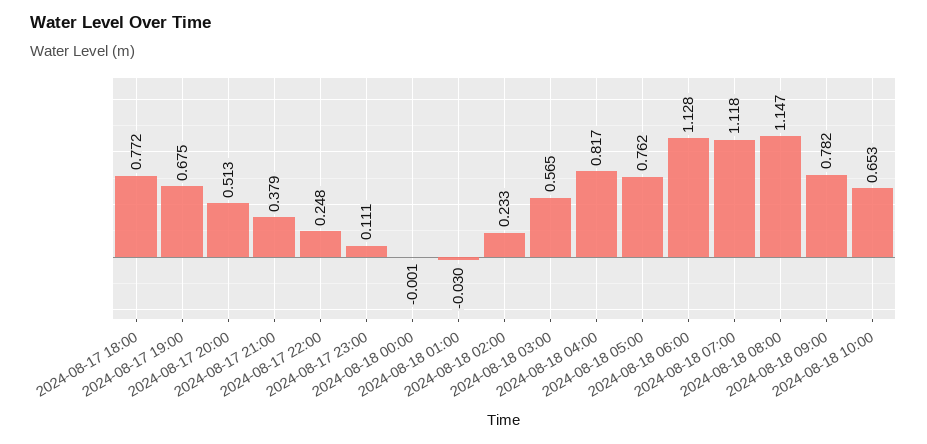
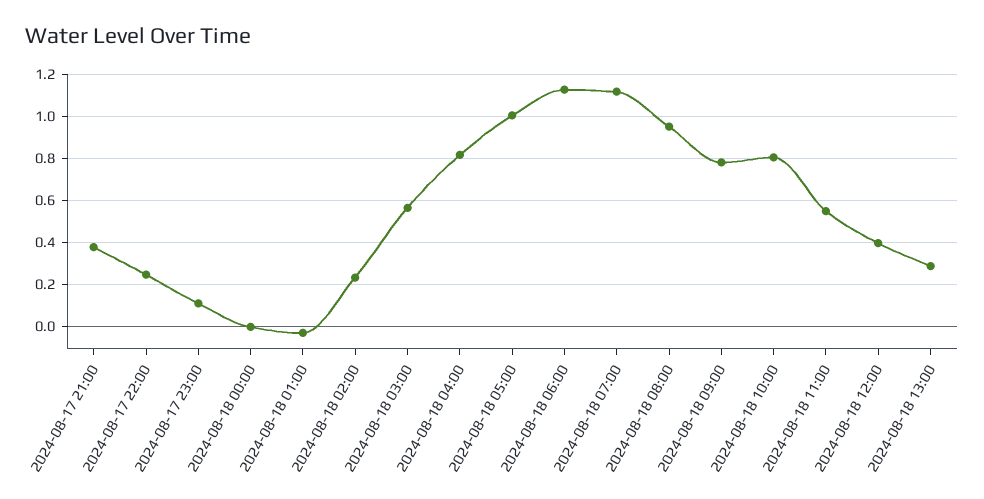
2024-08-17 18:00: 0.772 -> none
2024-08-17 19:00: 0.675 -> none
2024-08-17 20:00: 0.513 -> none
2024-08-18 05:00: 0.762 -> 1
2024-08-18 08:00: 1.147 -> 0.95
2024-08-18 10:00: 0.653 -> 0.8
2024-08-18 11:00: none -> 0.55
2024-08-18 12:00: none -> 0.4
2024-08-18 13:00: none -> 0.3

